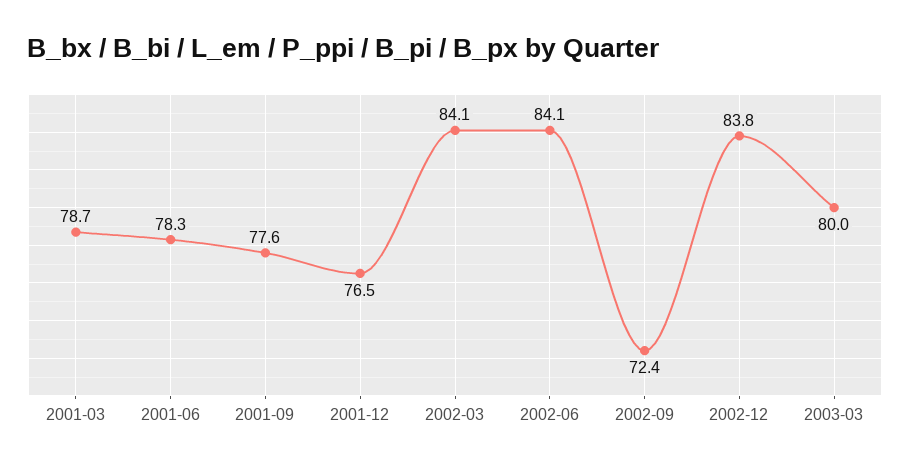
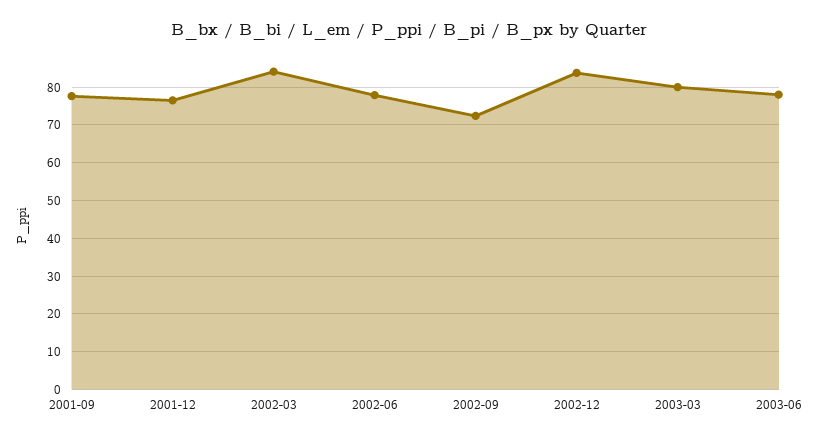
2001-03: 78.7 -> none
2001-06: 78.3 -> none
2002-06: 84.1 -> 78
2003-06: none -> 78

